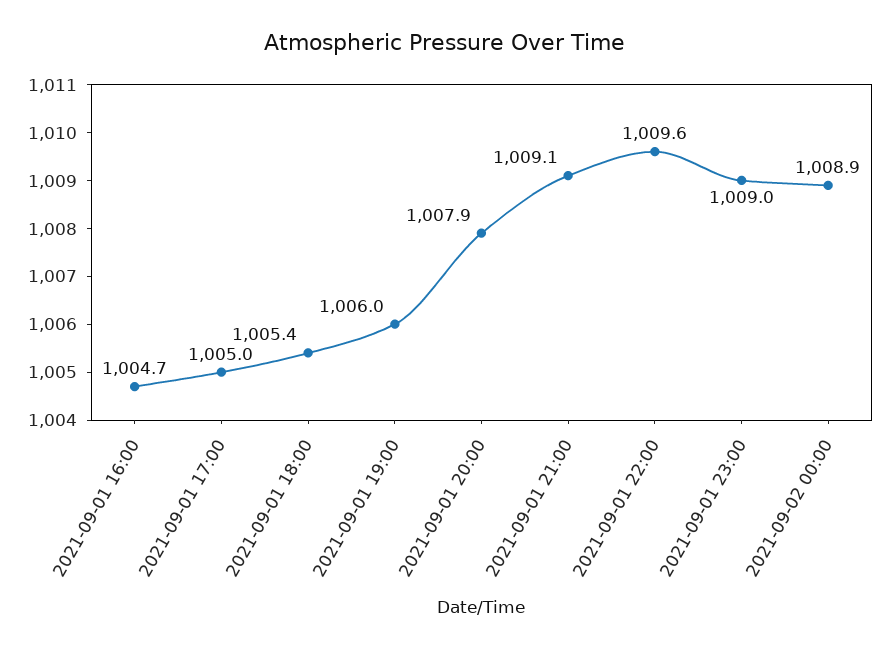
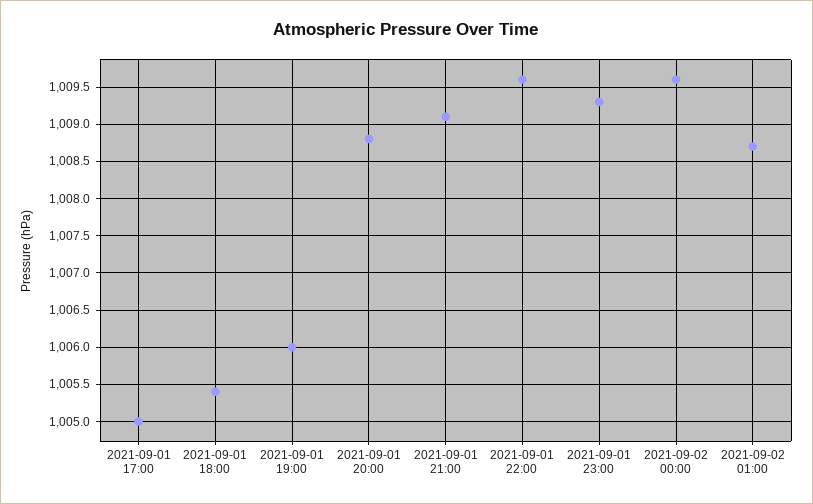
2021-09-01 16:00: 1004.7 -> none
2021-09-01 20:00: 1007.9 -> 1008.8
2021-09-01 23:00: 1009 -> 1009.3
2021-09-02 00:00: 1008.9 -> 1009.6
2021-09-02 01:00: none -> 1008.7

